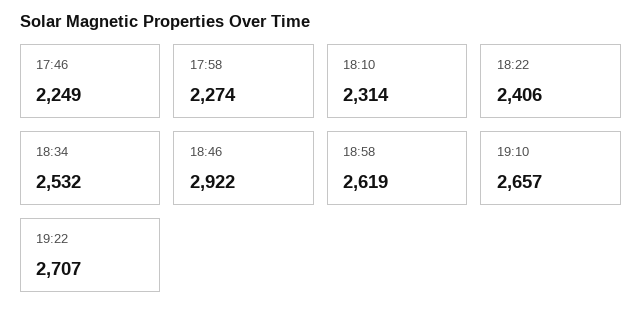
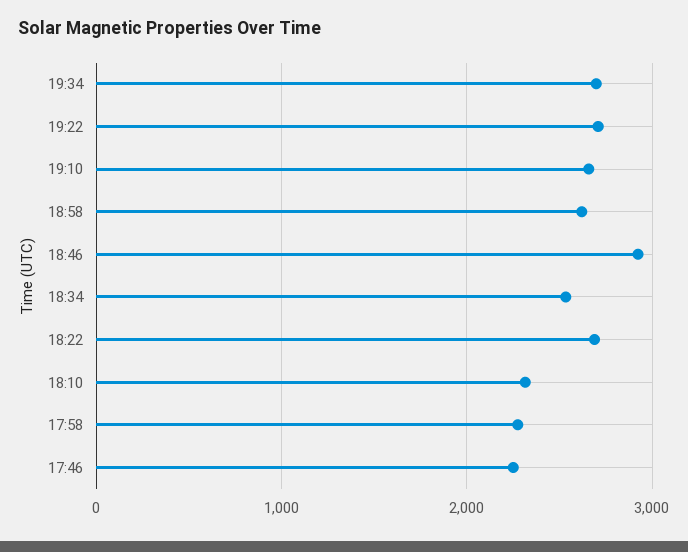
18:22: 2406 -> 2700
19:34: none -> 2700

